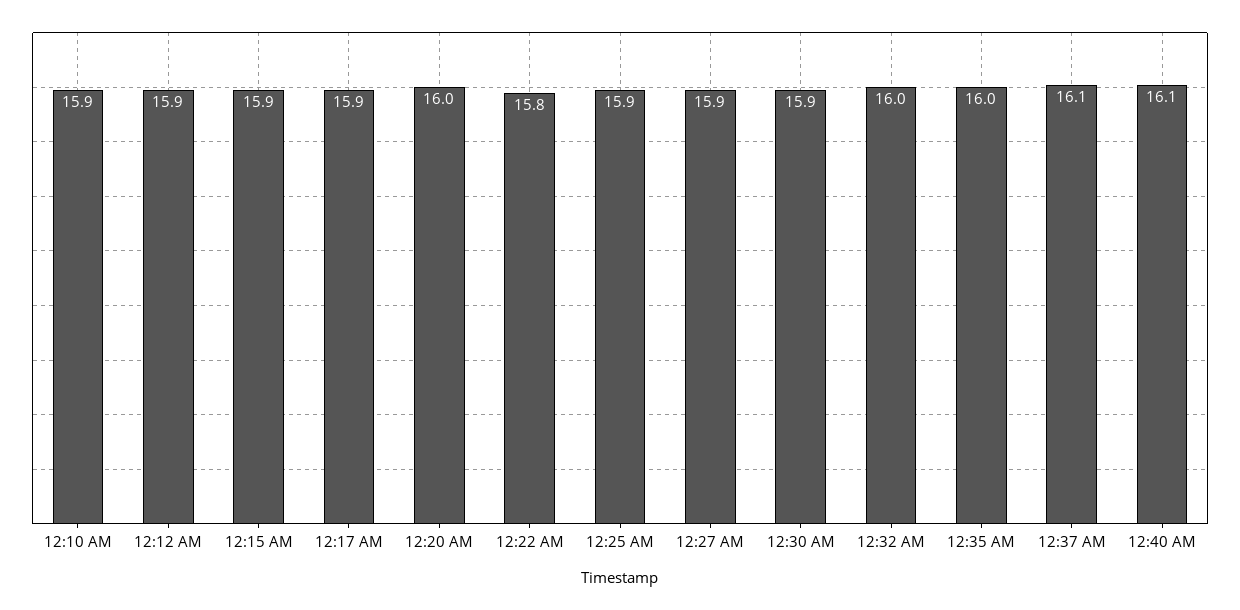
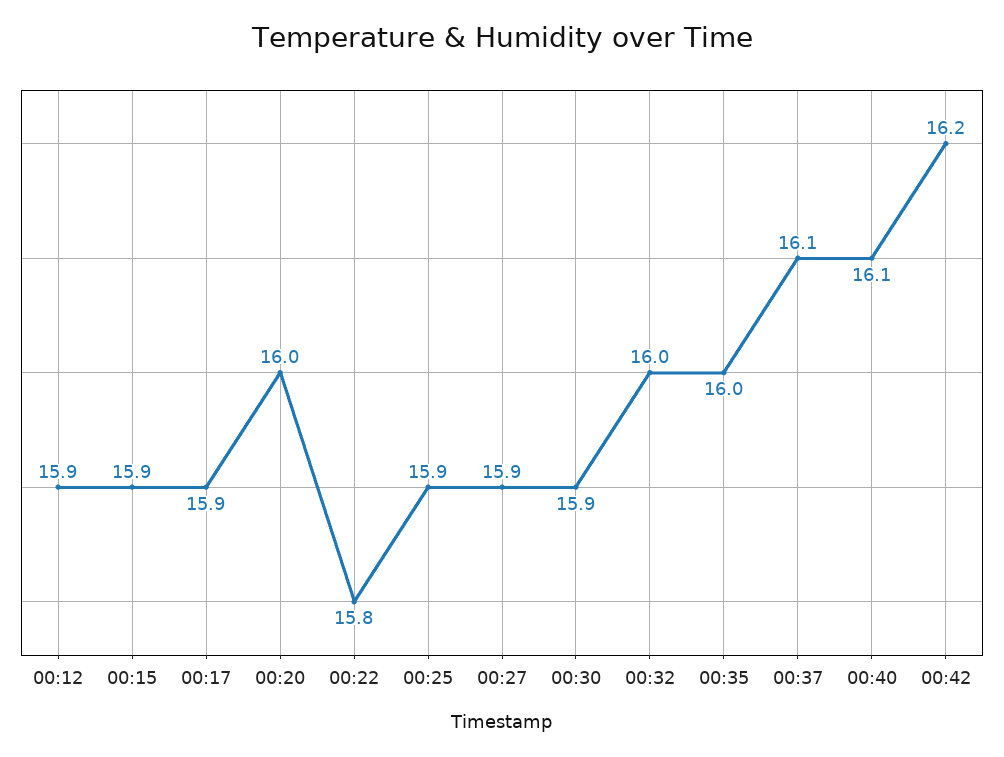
12:10 AM: 15.9 -> none
00:42: none -> 16.2

